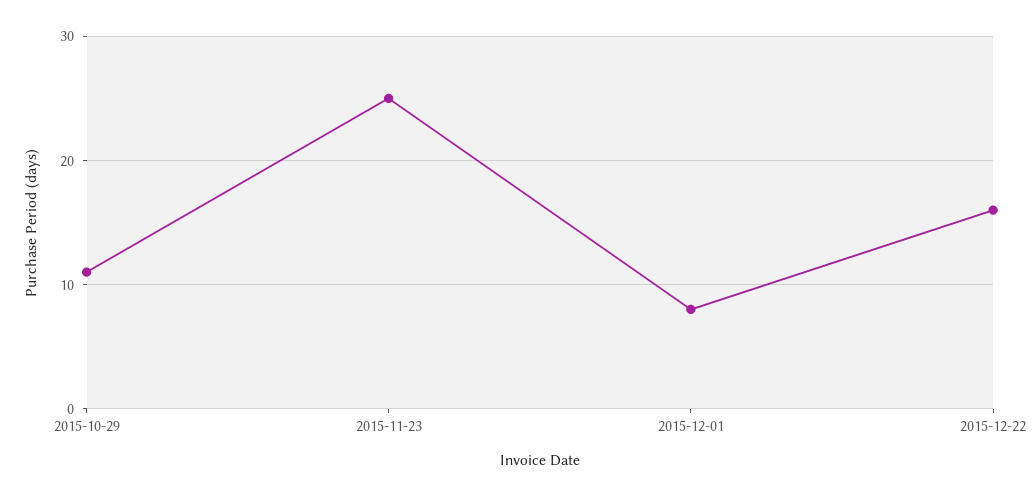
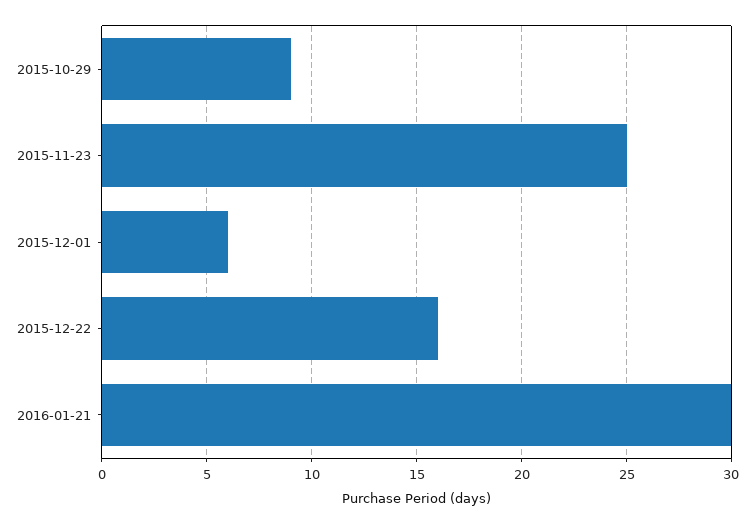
2015-10-29: 11 -> 9
2015-12-01: 8 -> 6
2016-01-21: none -> 30

